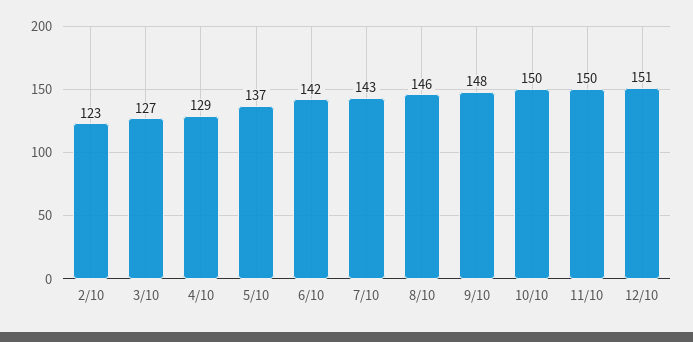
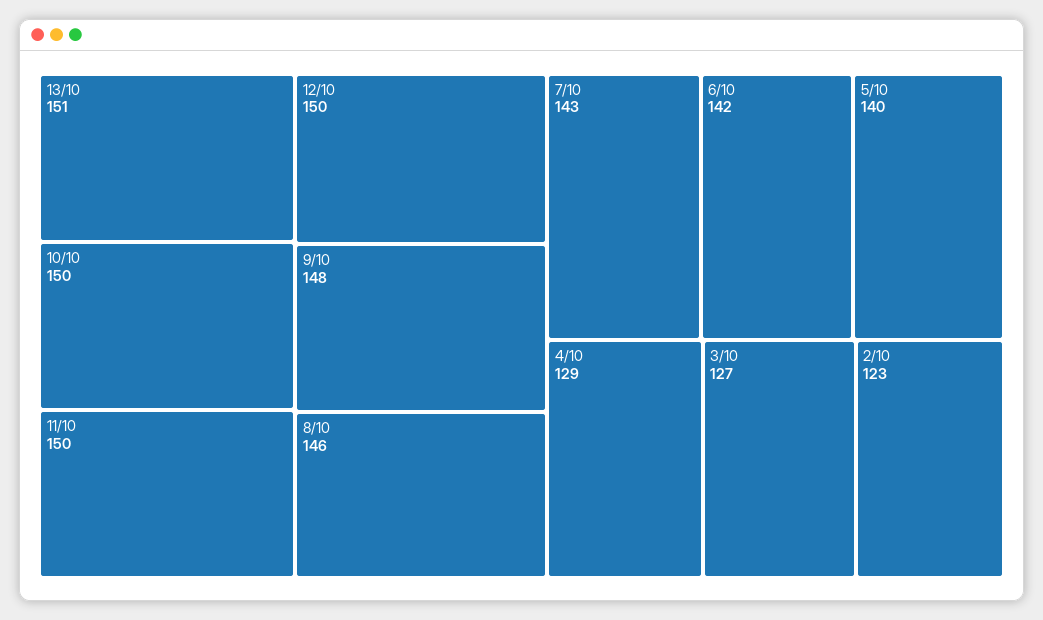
5/10: 137 -> 140
12/10: 151 -> 150
13/10: none -> 151

